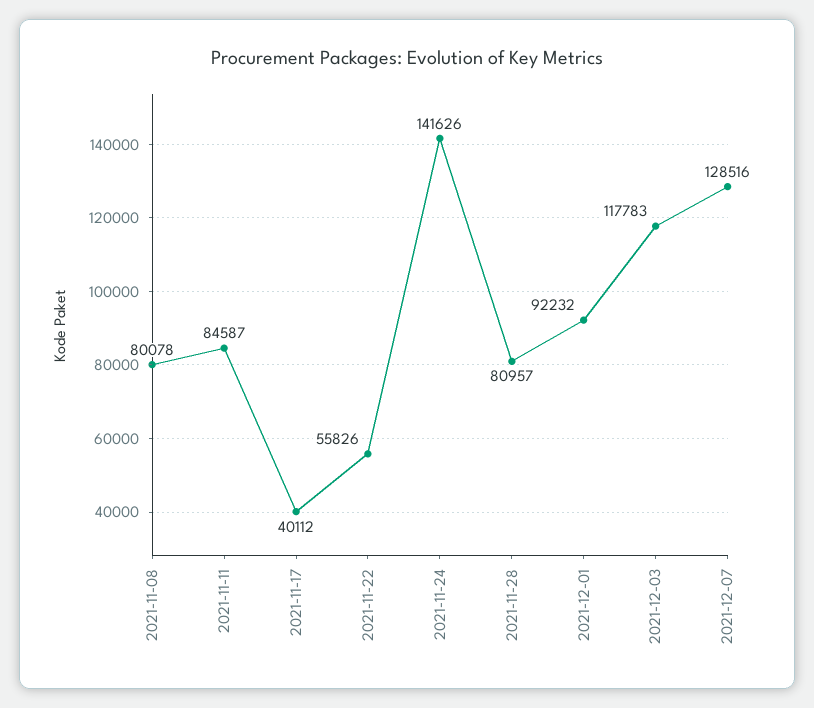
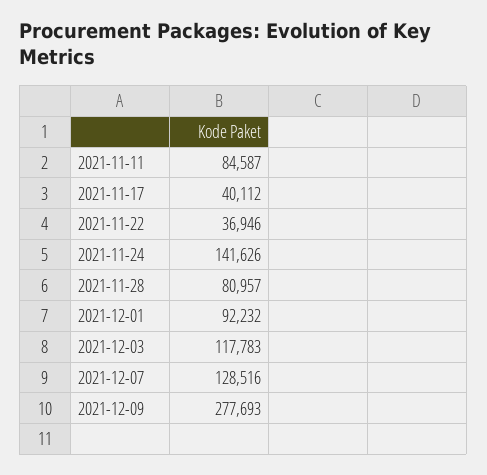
2021-11-08: 80078 -> none
2021-11-22: 55826 -> 36946
2021-12-09: none -> 277693

